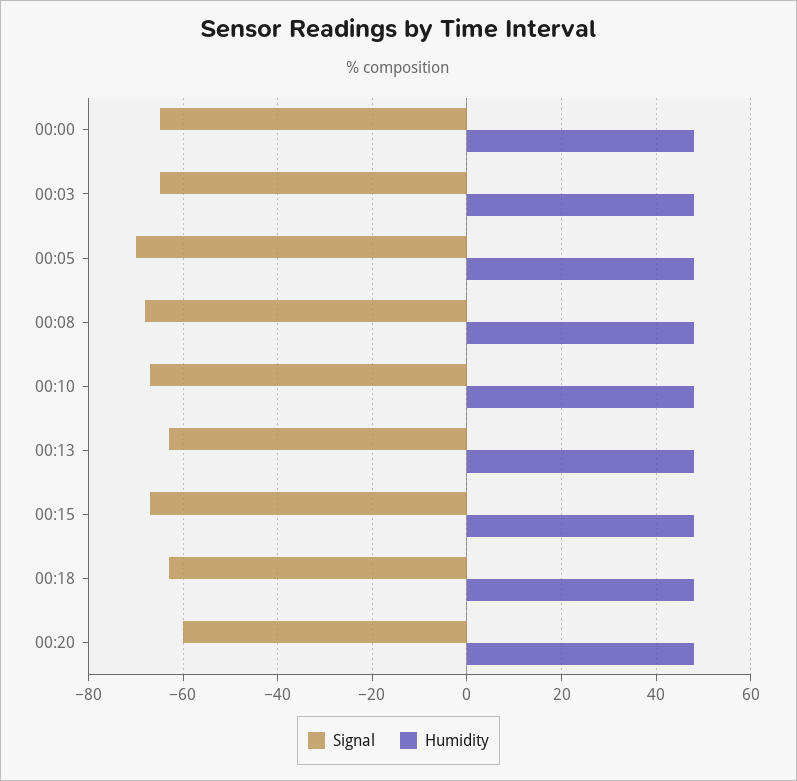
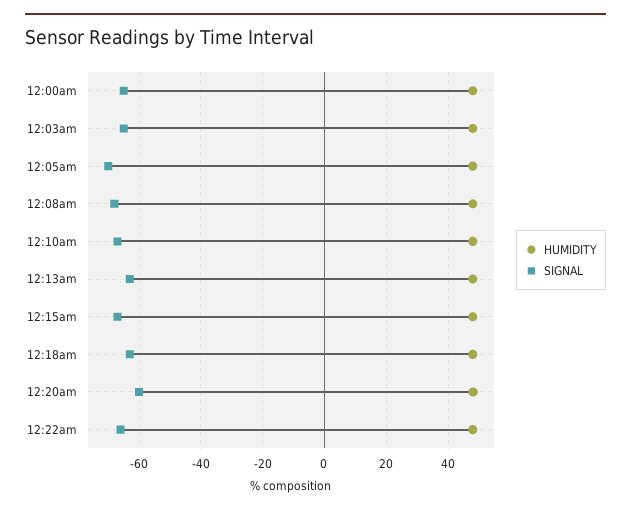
Humidity, 12:22am: none -> 48
Signal, 12:22am: none -> -66

